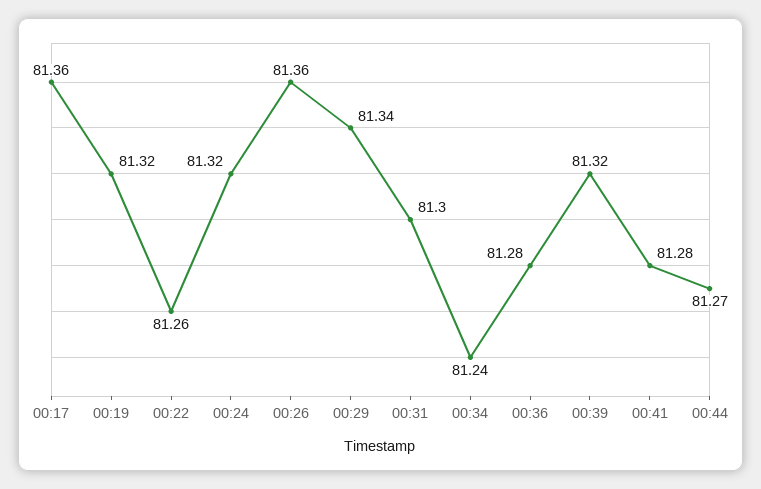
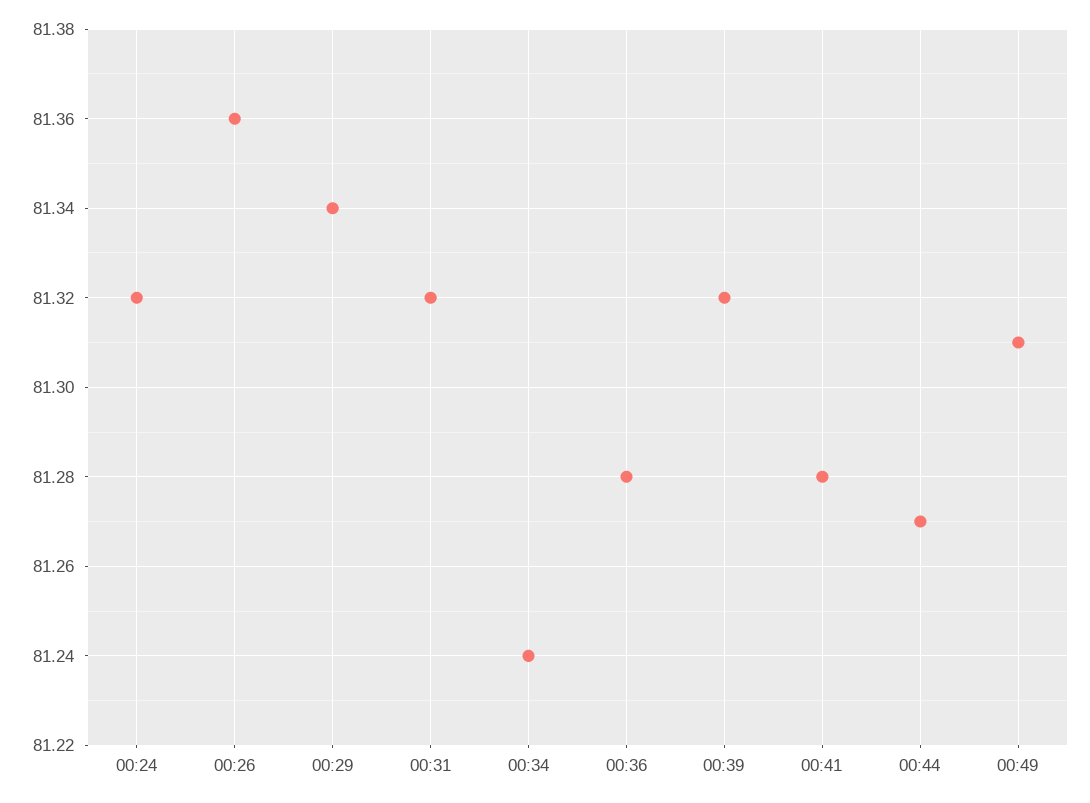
00:17: 81.36 -> none
00:19: 81.32 -> none
00:22: 81.26 -> none
00:31: 81.3 -> 81.32
00:49: none -> 81.31

